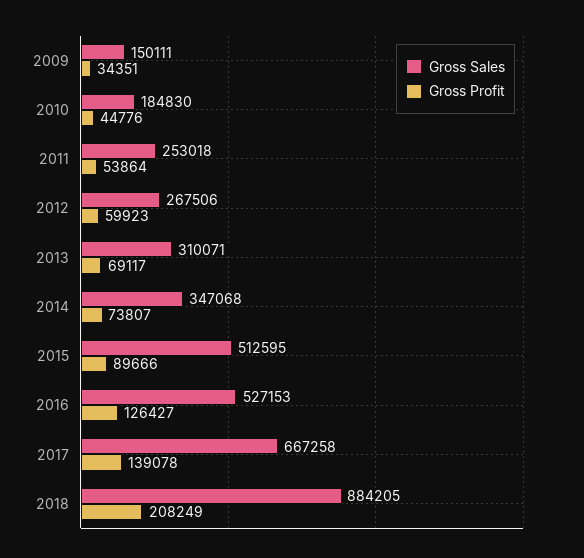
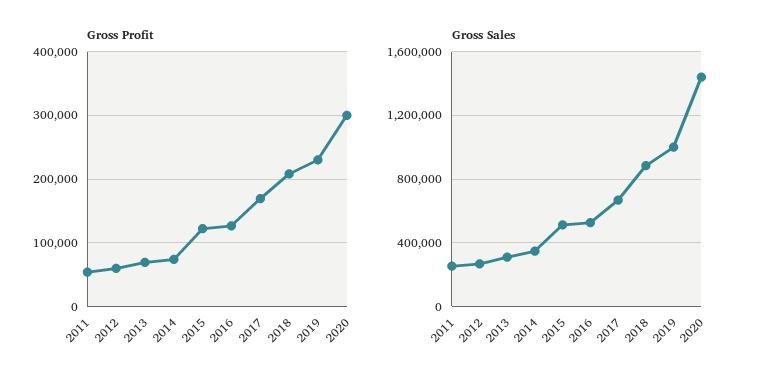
Gross Sales, 2009: 150111 -> none
Gross Profit, 2009: 34351 -> none
Gross Sales, 2010: 184830 -> none
Gross Profit, 2010: 44776 -> none
Gross Profit, 2015: 89666 -> 120000
Gross Profit, 2017: 139078 -> 170000
Gross Profit, 2019: none -> 230000
Gross Profit, 2020: none -> 300000
Gross Sales, 2019: none -> 1000000
Gross Sales, 2020: none -> 1450000

